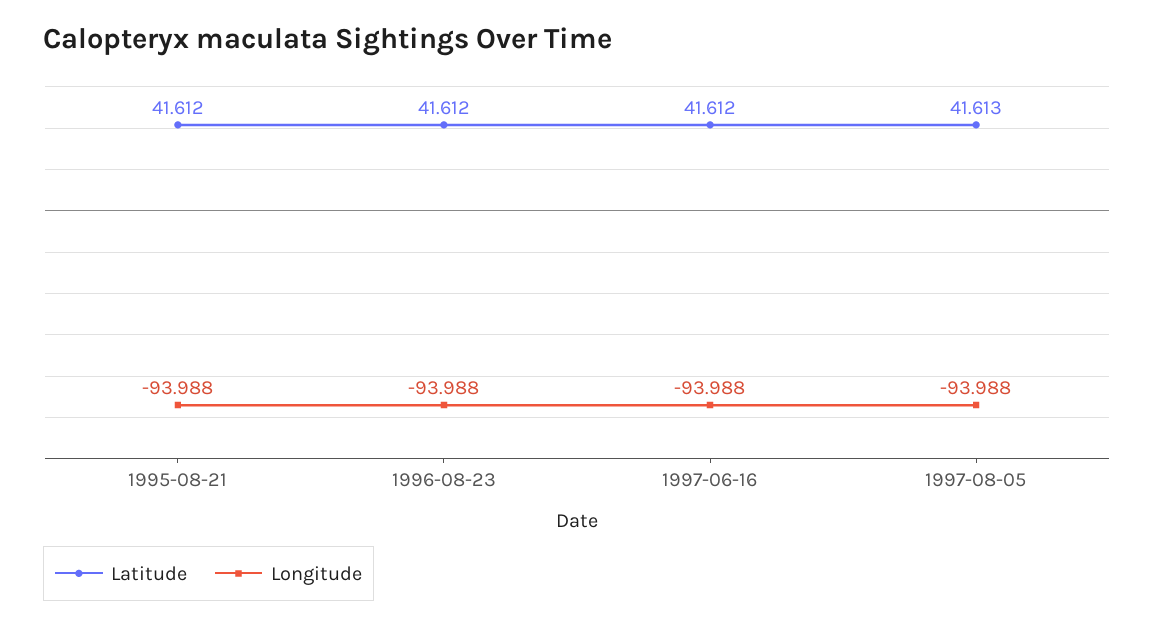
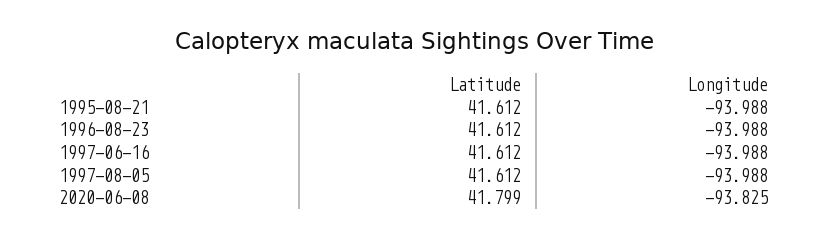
Latitude, 1997-08-05: 41.613 -> 41.612
Latitude, 2020-06-08: none -> 41.799
Longitude, 2020-06-08: none -> -93.825

